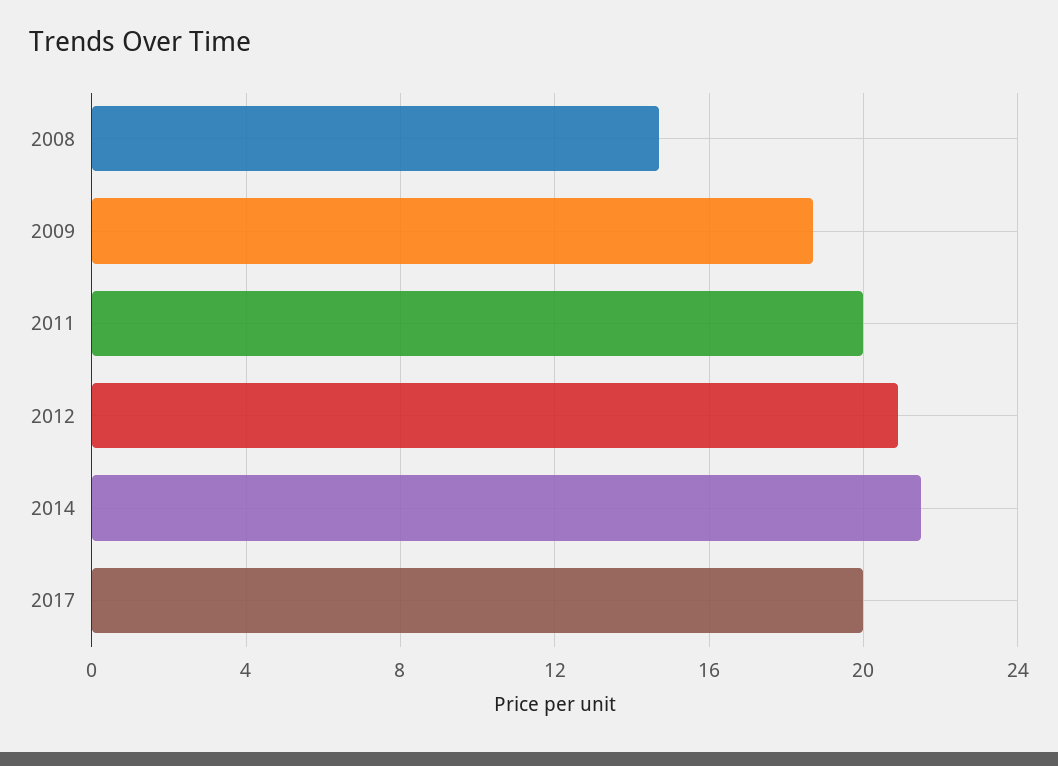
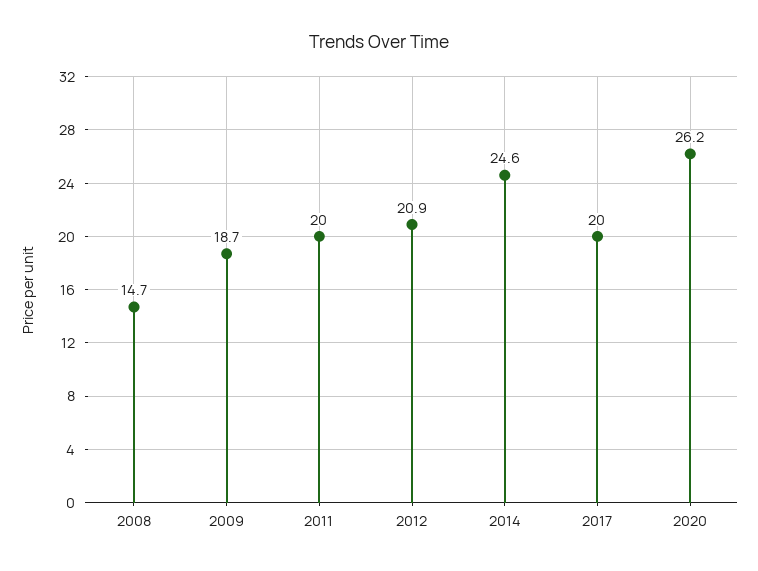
2014: 21.5 -> 24.6
2020: none -> 26.2

